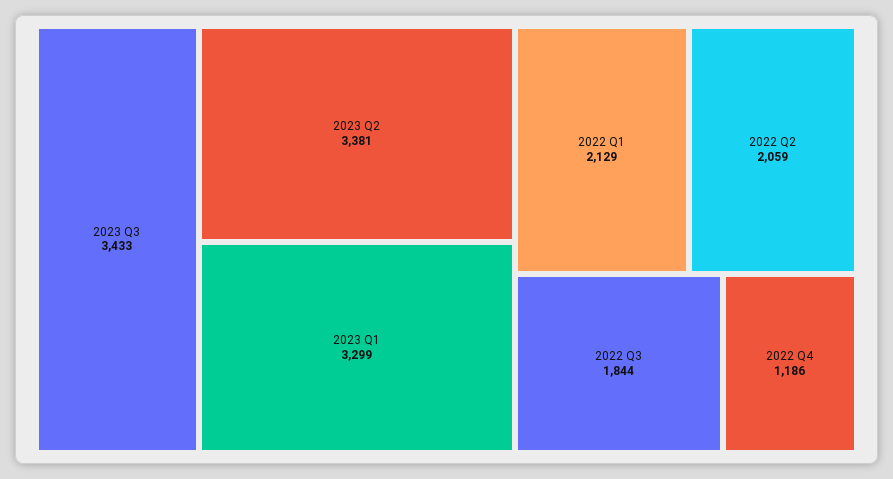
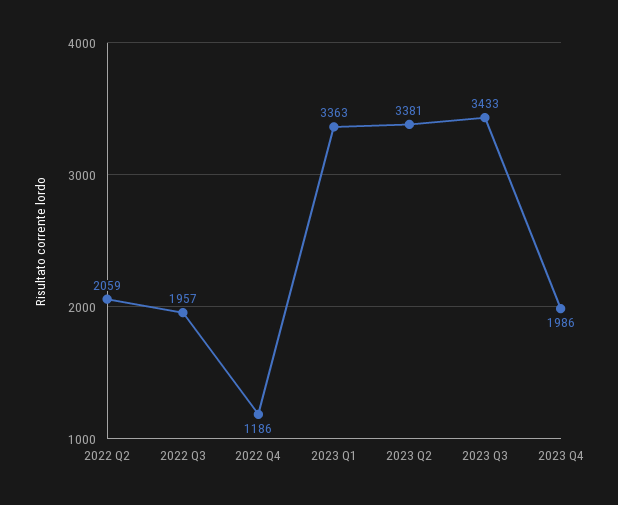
2023 Q1: 3299 -> 3363
2022 Q1: 2129 -> none
2022 Q3: 1844 -> 1957
2023 Q4: none -> 1986

